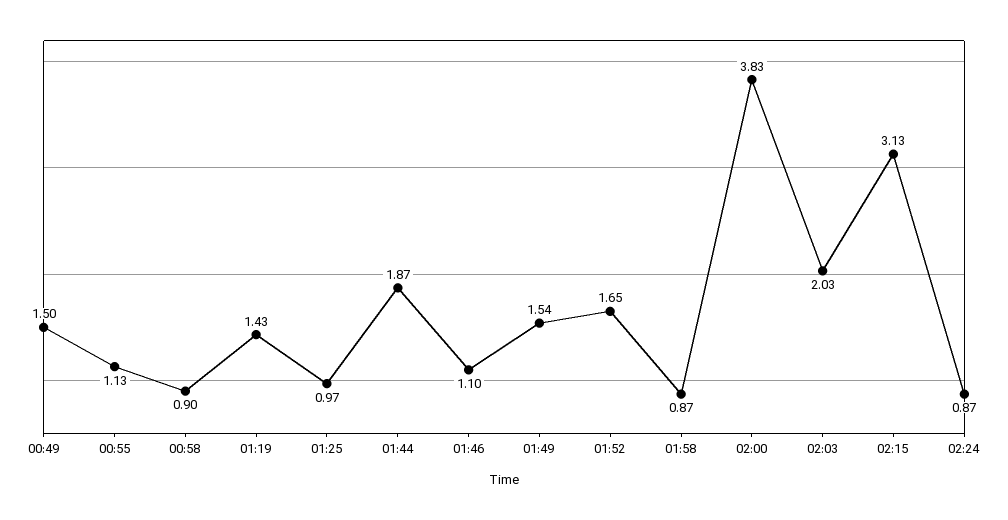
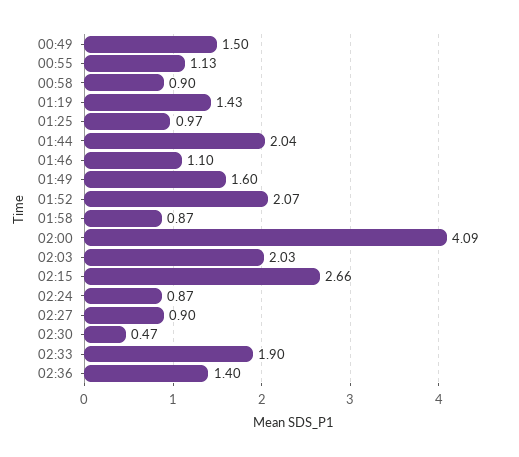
01:44: 1.87 -> 2.04
01:49: 1.54 -> 1.6
01:52: 1.65 -> 2.07
02:00: 3.83 -> 4.09
02:15: 3.13 -> 2.66
02:27: none -> 0.9
02:30: none -> 0.47
02:33: none -> 1.9
02:36: none -> 1.4

